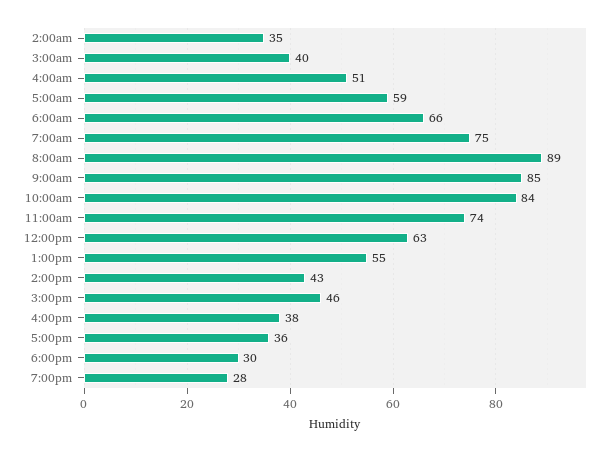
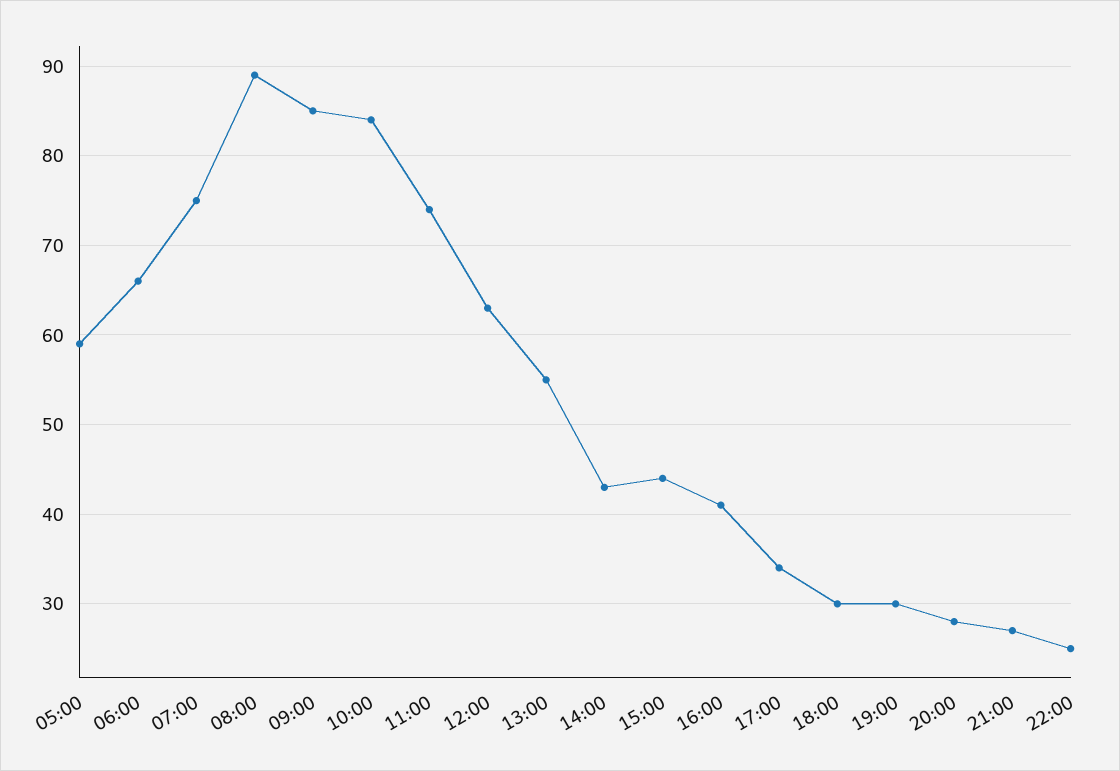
2:00am: 35 -> none
3:00am: 40 -> none
4:00am: 51 -> none
3:00pm: 46 -> 44
4:00pm: 38 -> 41
5:00pm: 36 -> 34
7:00pm: 28 -> 30
20:00: none -> 28
21:00: none -> 27
22:00: none -> 25

